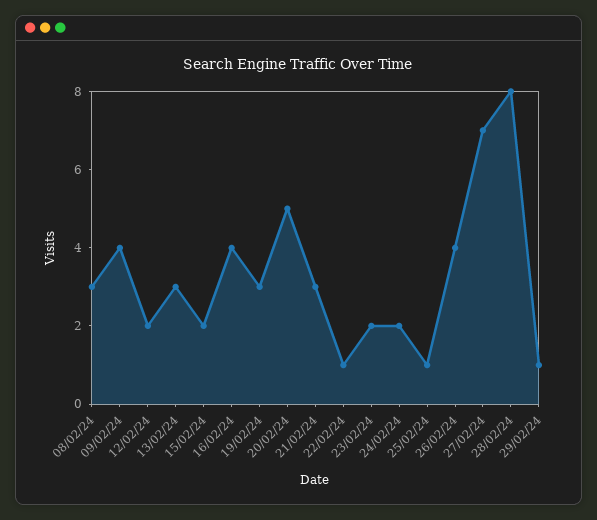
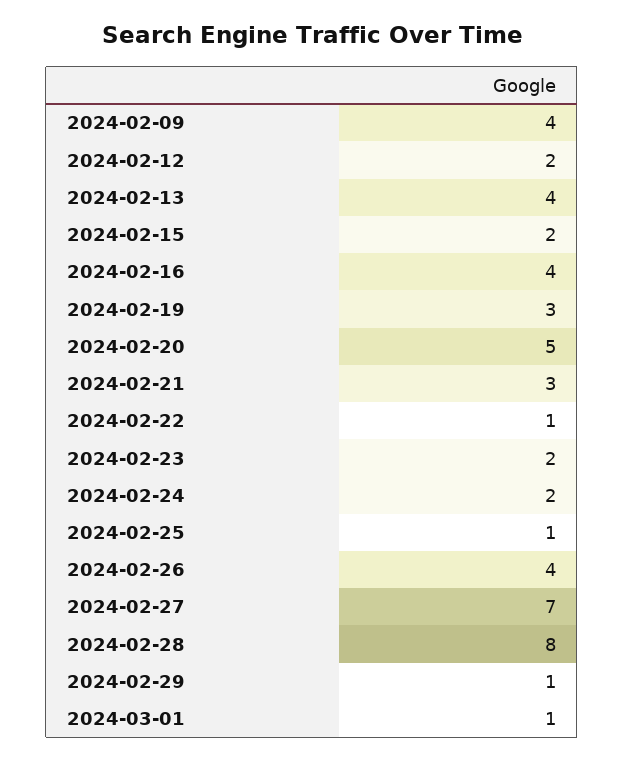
08/02/24: 3 -> none
13/02/24: 3 -> 4
2024-03-01: none -> 1

